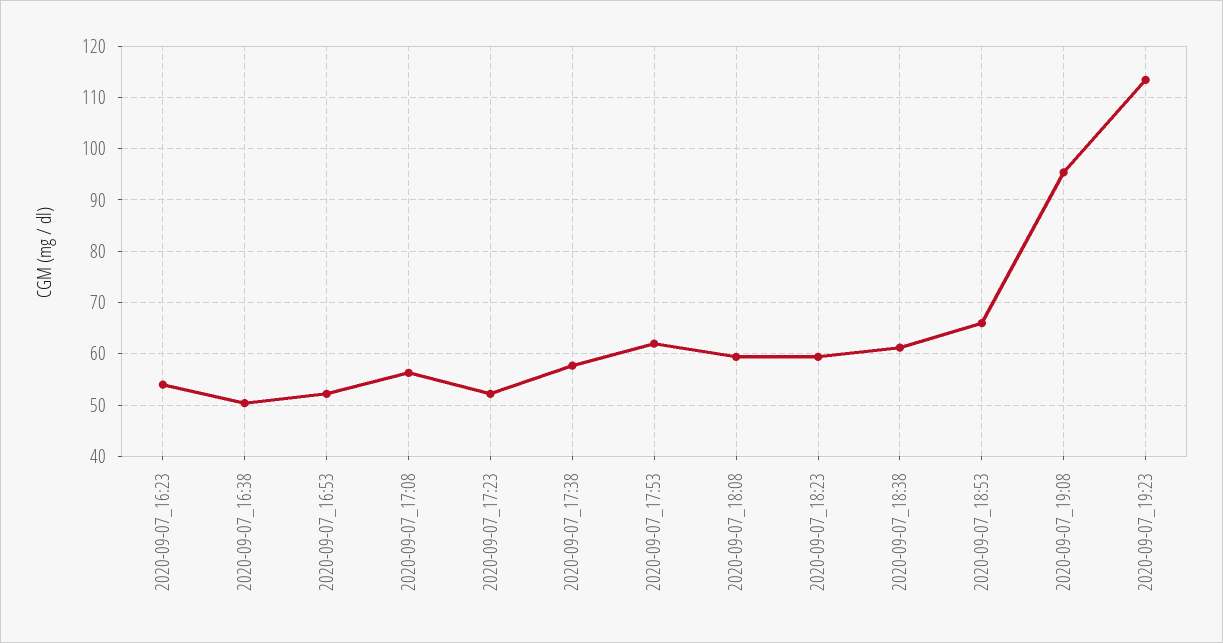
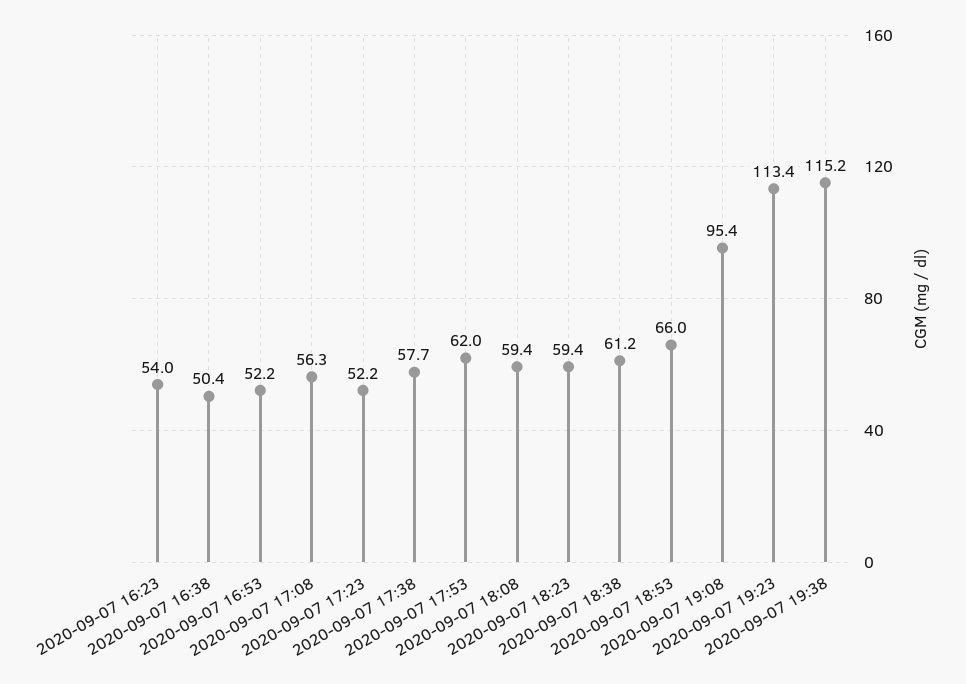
2020-09-07 19:38: none -> 115.2

